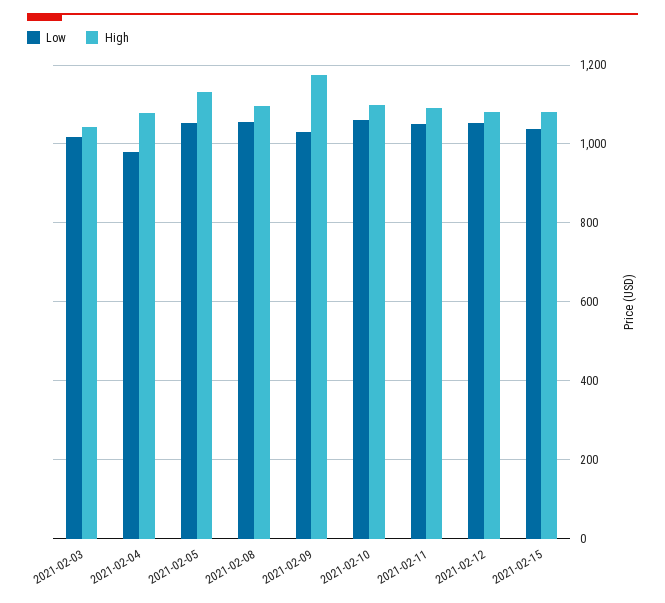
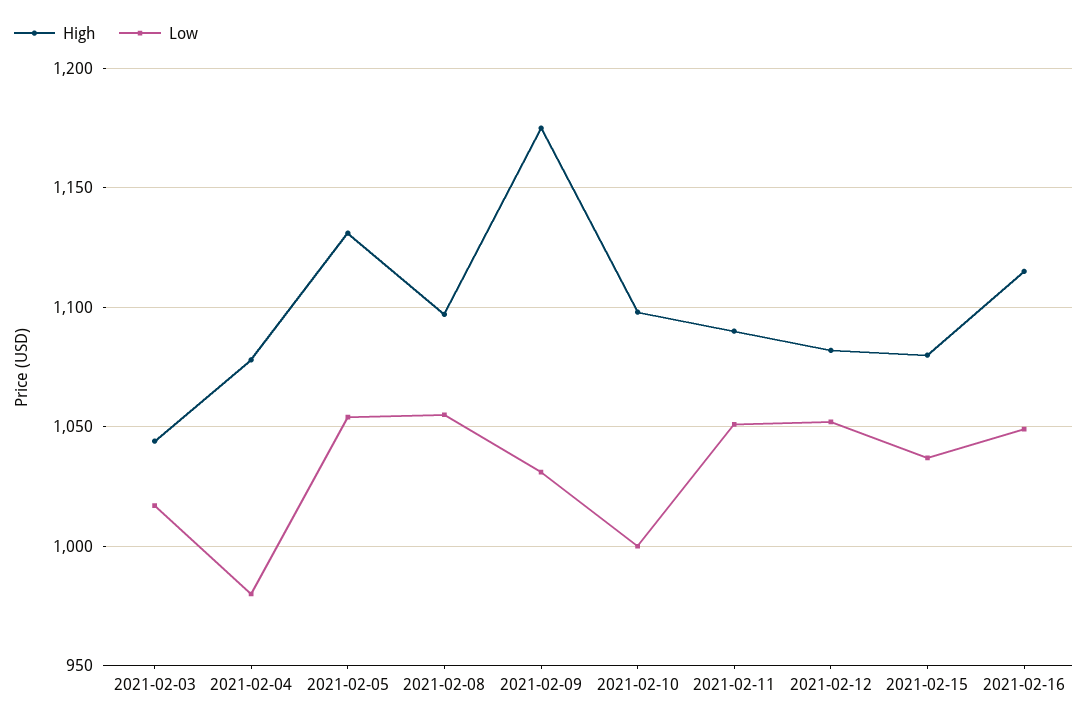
Low, 2021-02-10: 1060 -> 1000
High, 2021-02-16: none -> 1115
Low, 2021-02-16: none -> 1050

